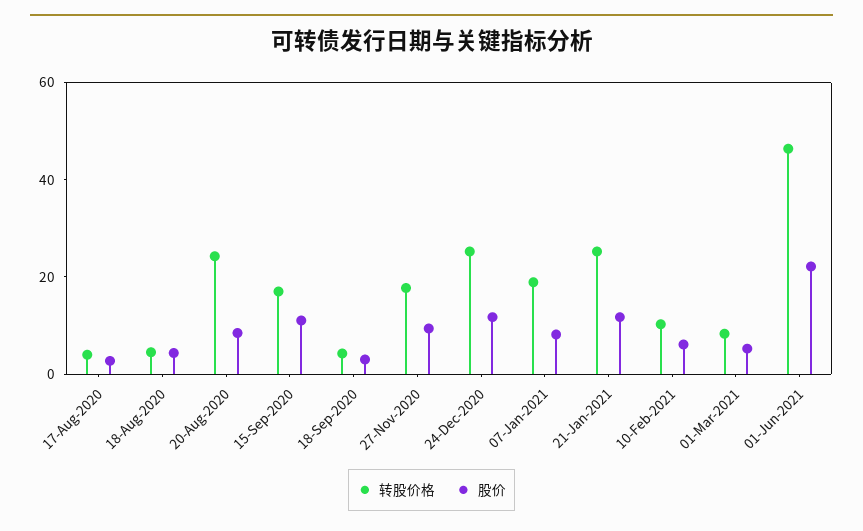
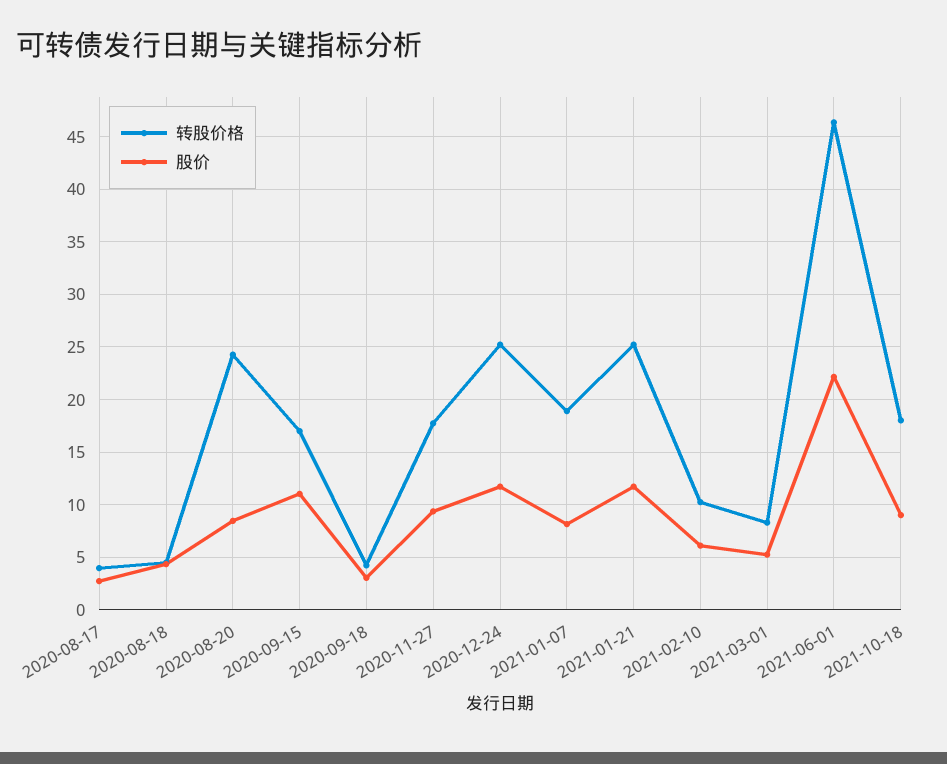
转股价格, 2021-10-18: none -> 18
股价, 2021-10-18: none -> 9

